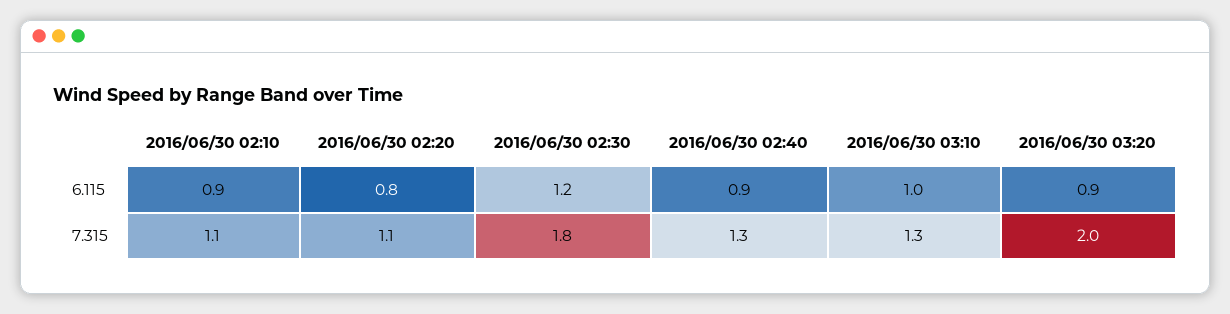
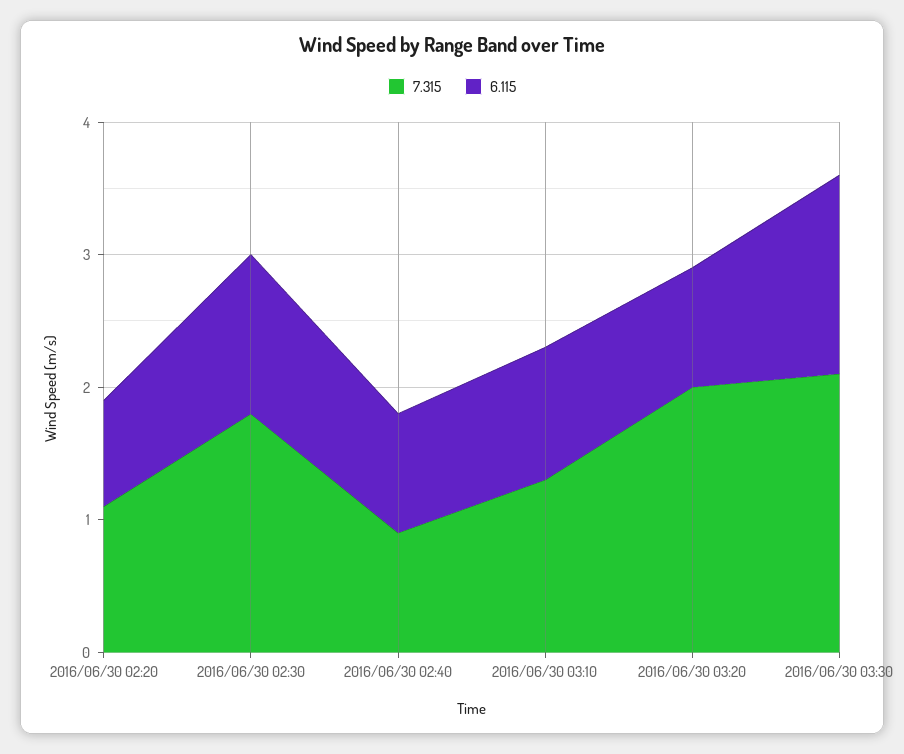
6.115, 2016/06/30 02:10: 0.9 -> none
7.315, 2016/06/30 02:10: 1.1 -> none
7.315, 2016/06/30 02:40: 1.3 -> 0.9
7.315, 2016/06/30 03:30: none -> 2.1
6.115, 2016/06/30 03:30: none -> 1.5

